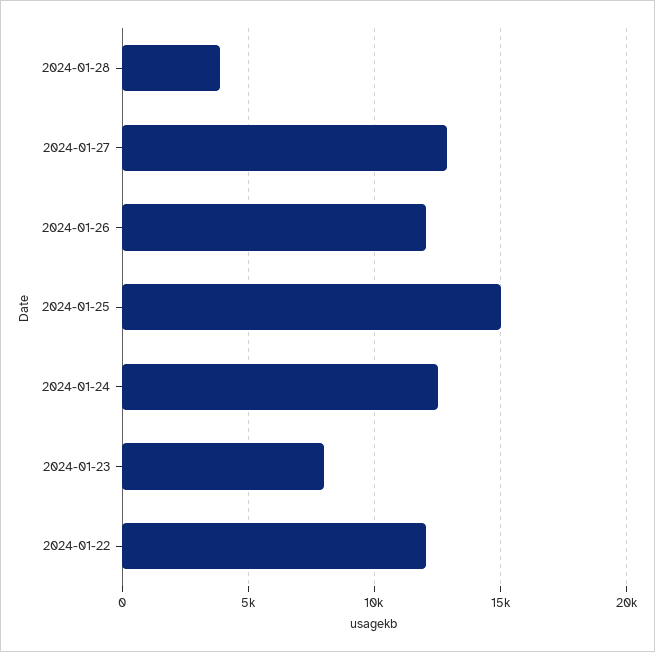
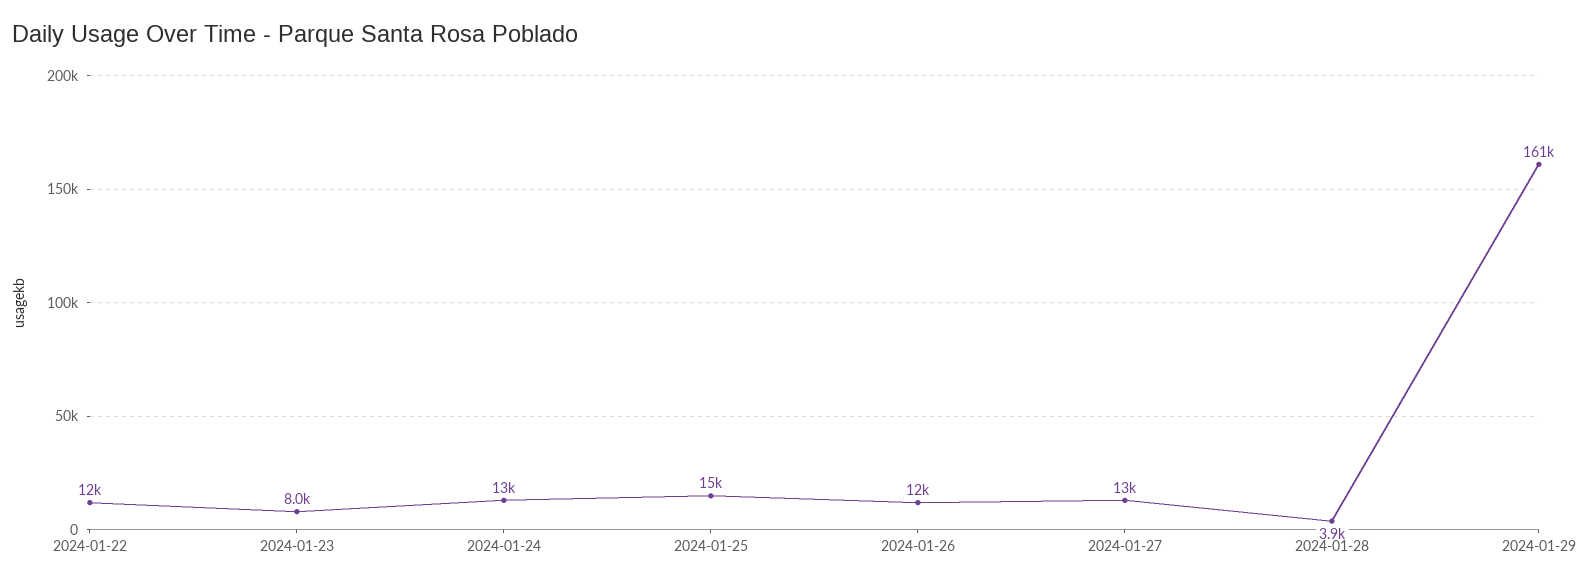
2024-01-29: none -> 161000

